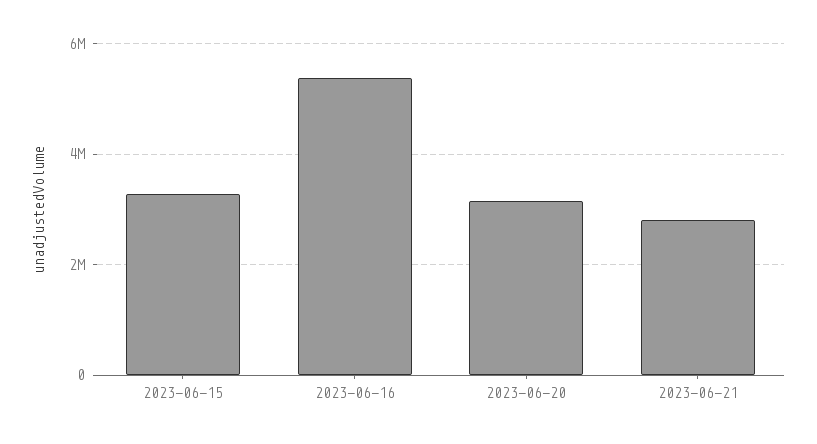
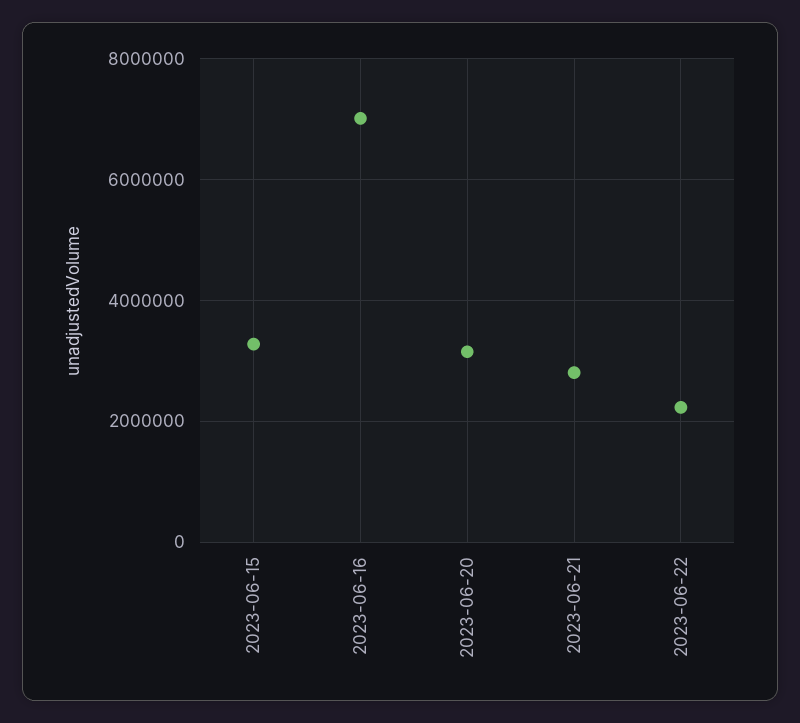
2023-06-16: 5400000 -> 7000000
2023-06-22: none -> 2200000

